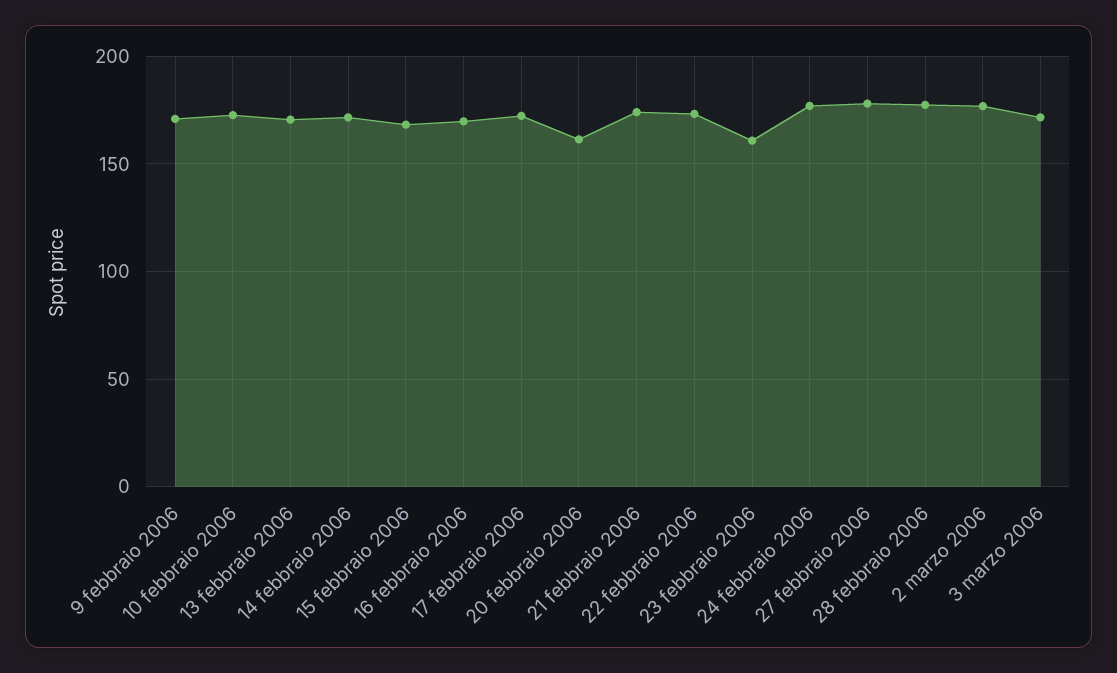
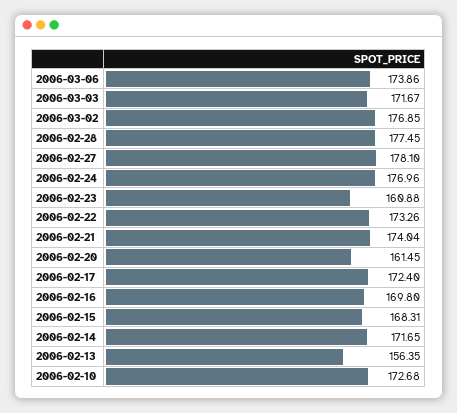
9 febbraio 2006: 170 -> none
13 febbraio 2006: 170 -> 156.35
2006-03-06: none -> 173.86

